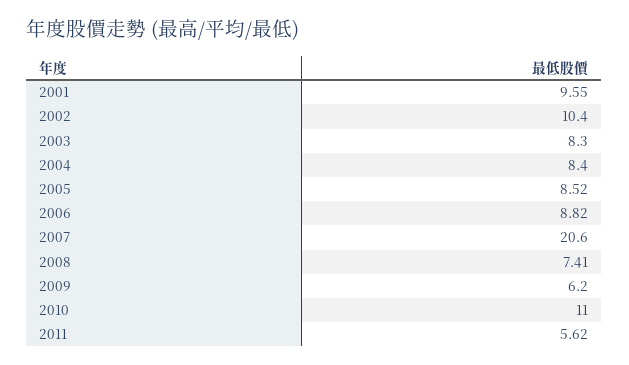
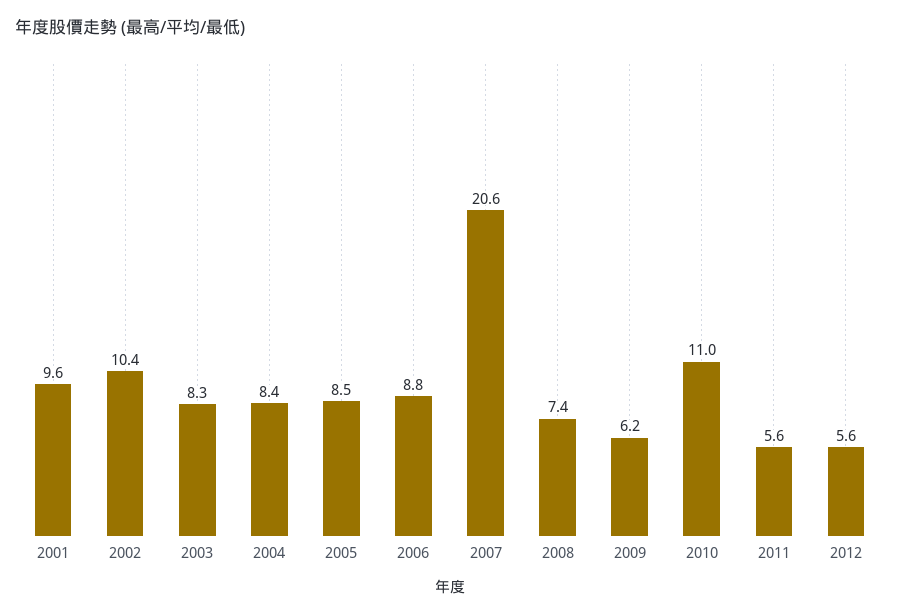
2012: none -> 5.6

